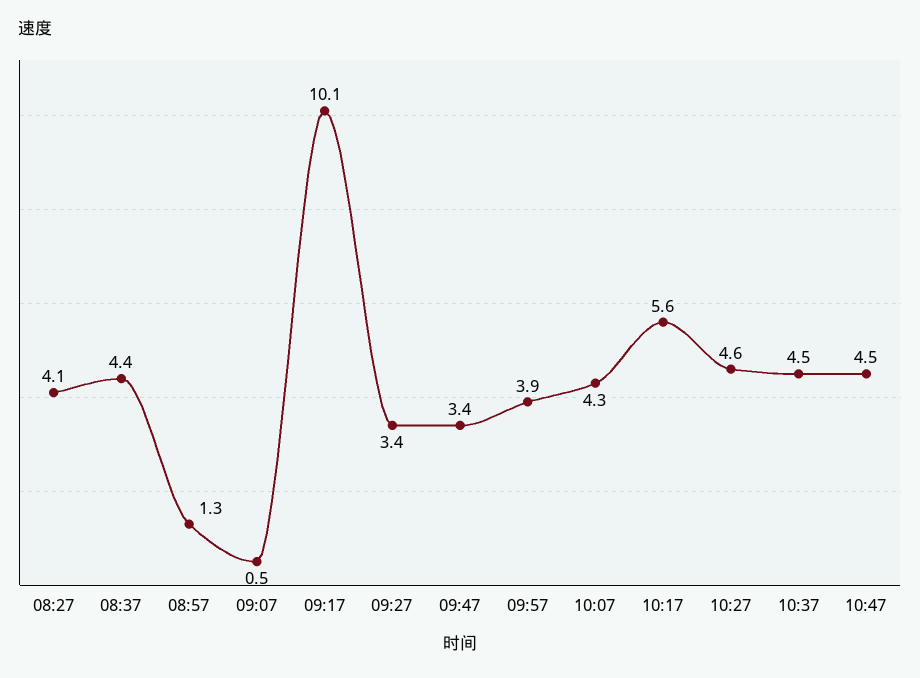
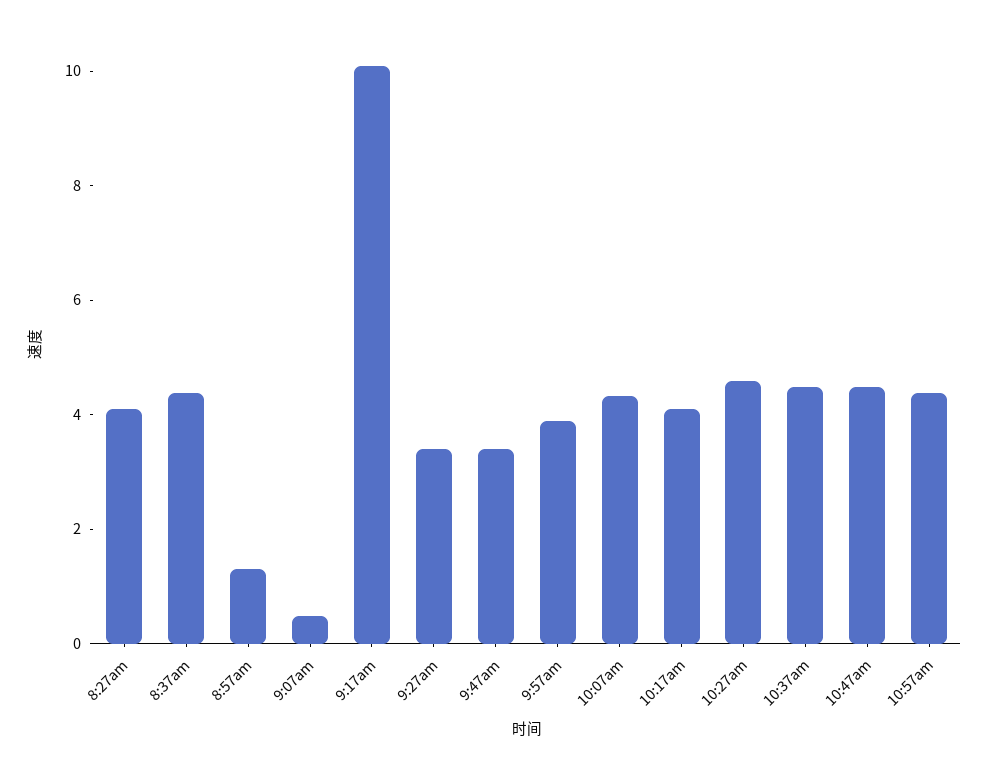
10:17: 5.6 -> 4
10:57am: none -> 4.5

